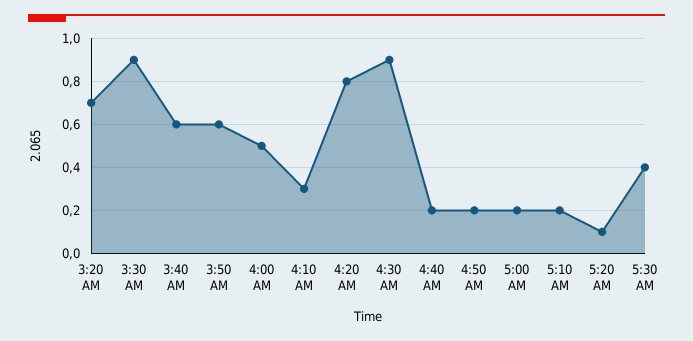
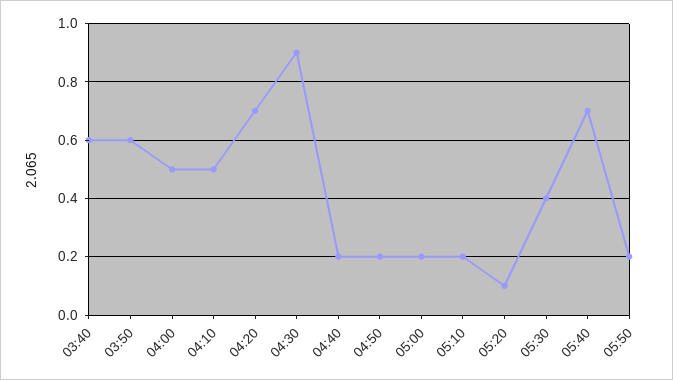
3:20 AM: 0.7 -> none
3:30 AM: 0.9 -> none
4:10 AM: 0.3 -> 0.5
4:20 AM: 0.8 -> 0.7
05:40: none -> 0.7
05:50: none -> 0.2

